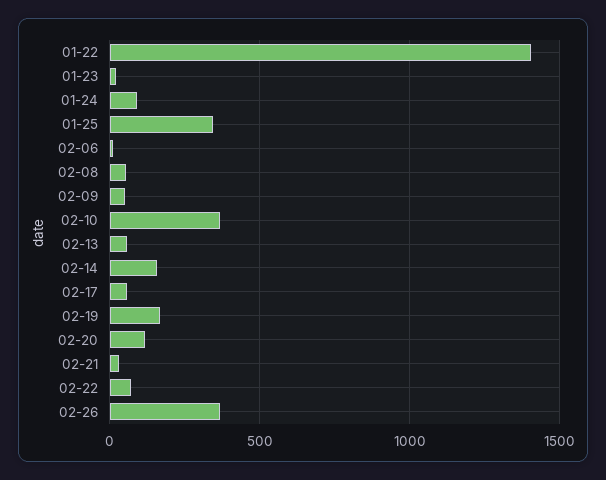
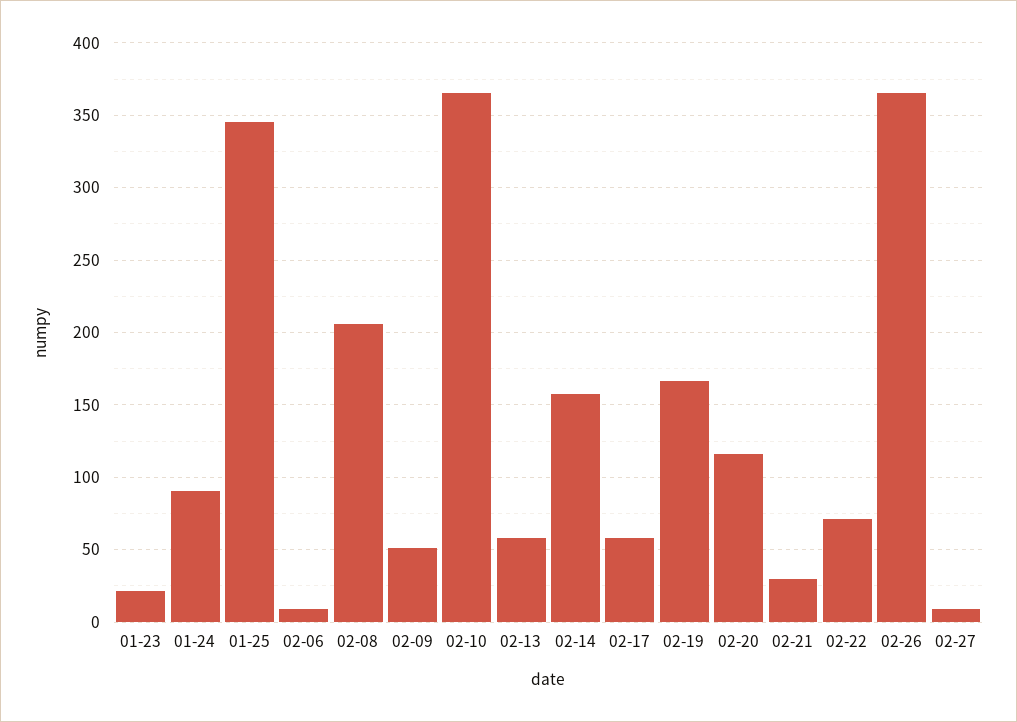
01-22: 1400 -> none
02-08: 50 -> 205
02-27: none -> 10

